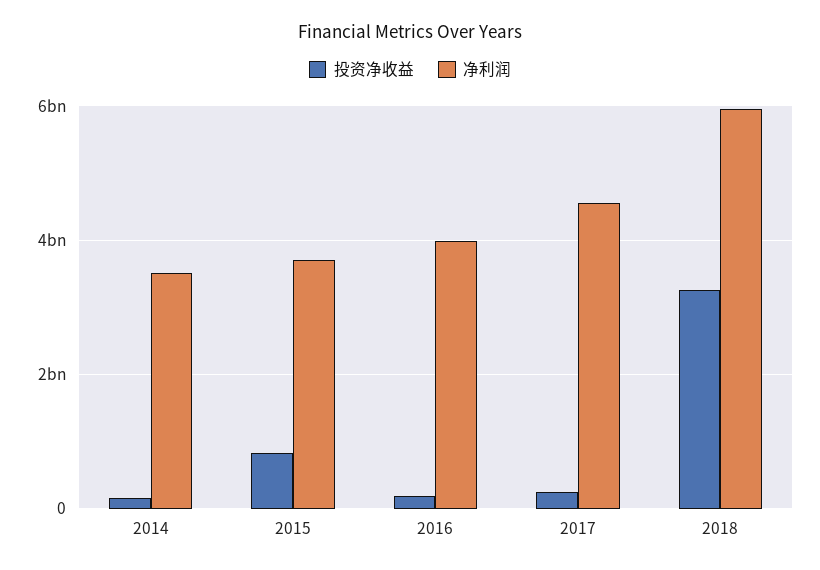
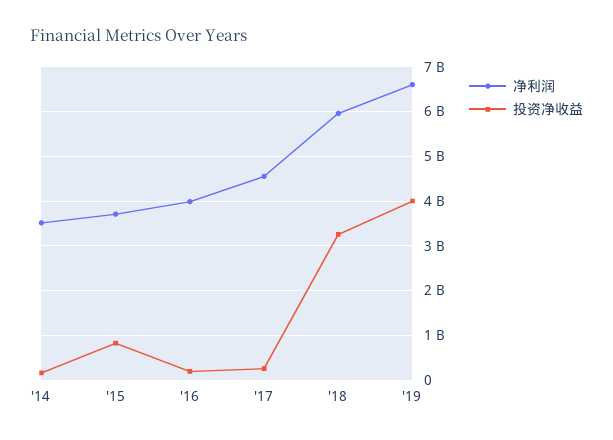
净利润, '19: none -> 6600000000
投资净收益, '19: none -> 4000000000

